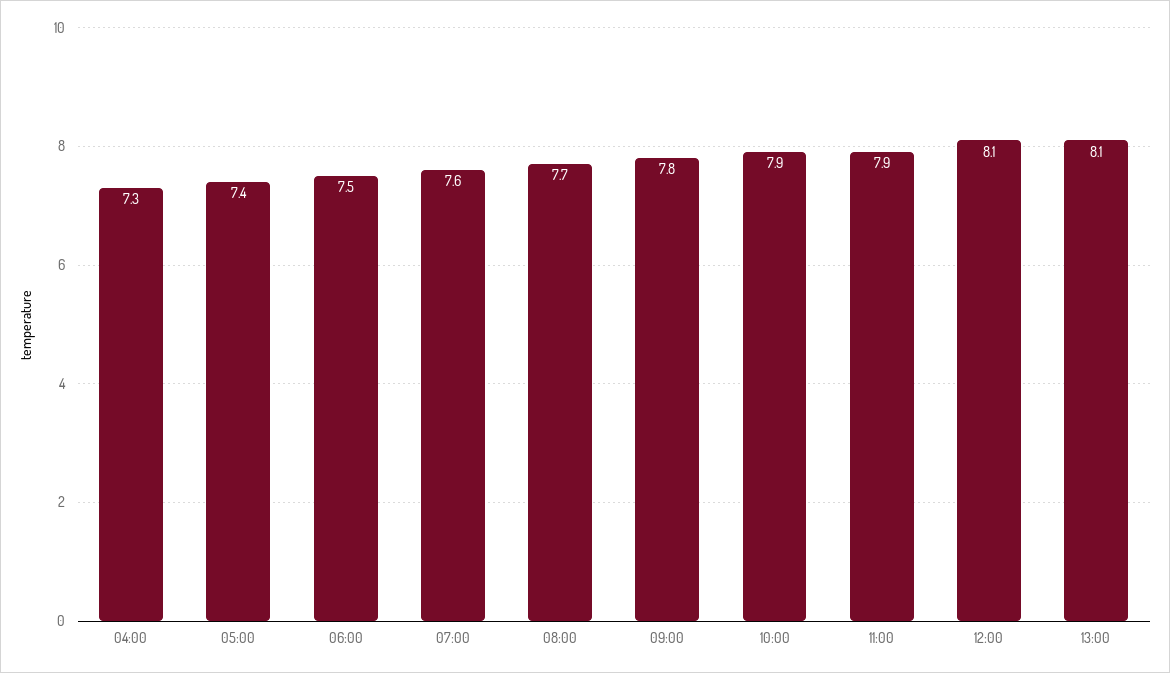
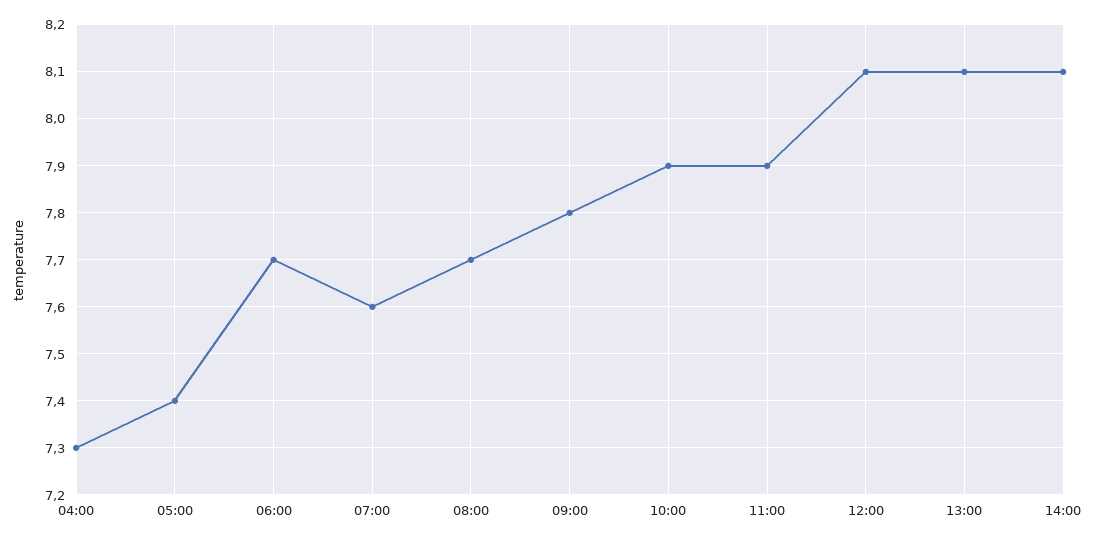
06:00: 7.5 -> 7.7
14:00: none -> 8.1

